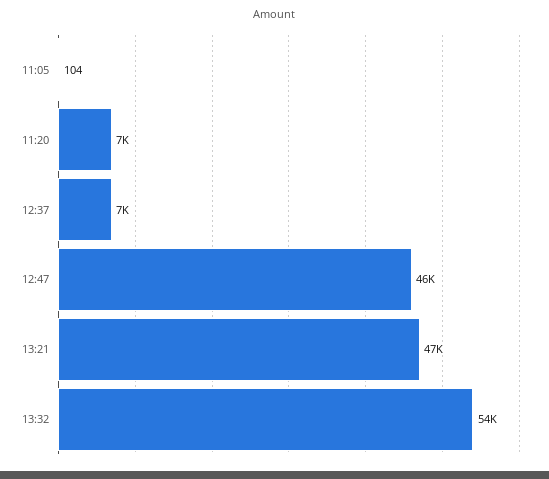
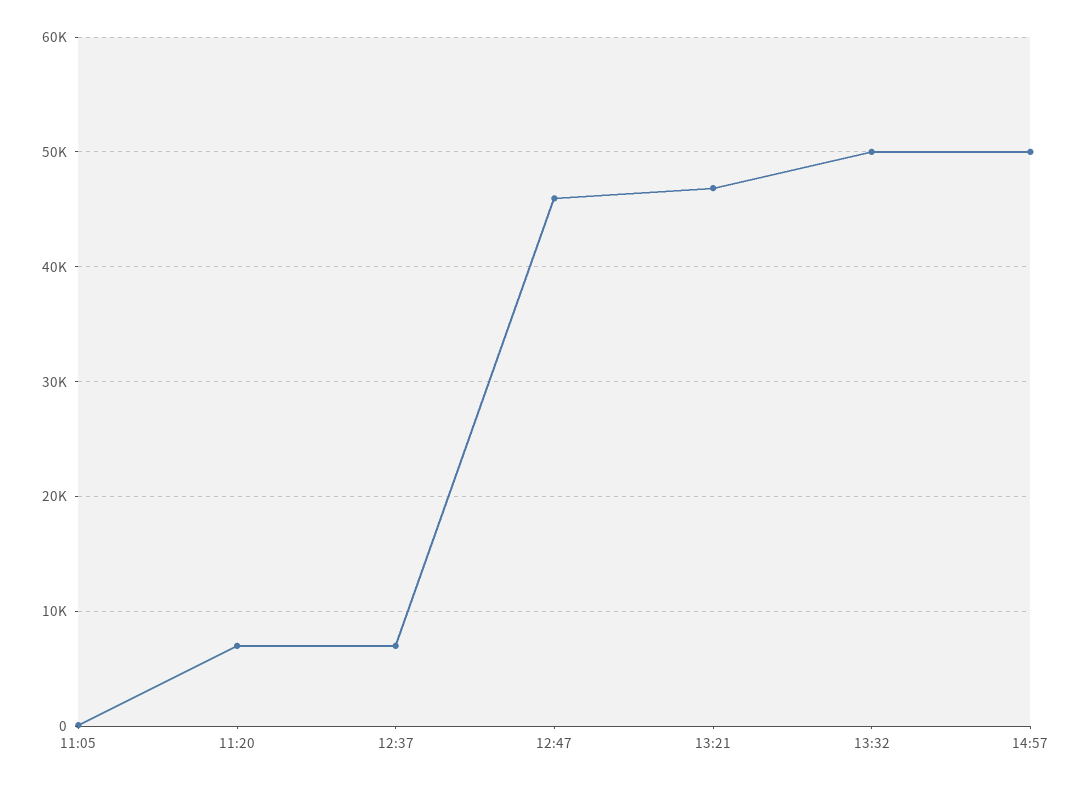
13:32: 54000 -> 50000
14:57: none -> 50000

